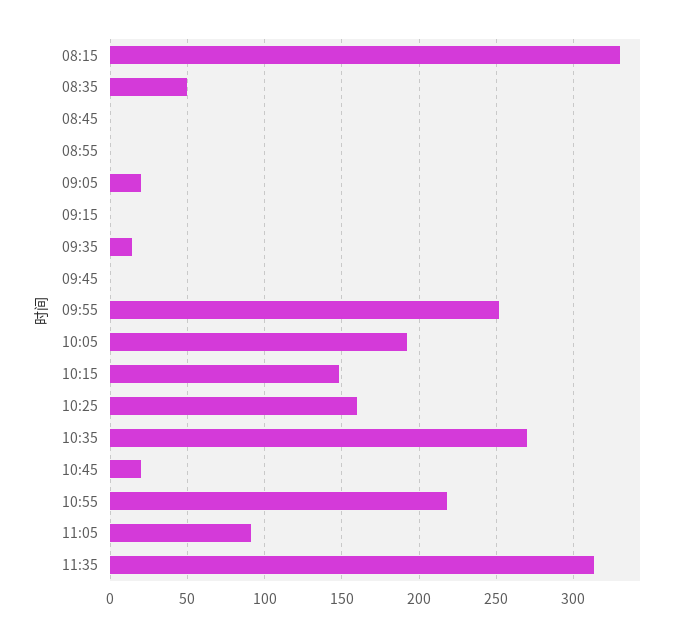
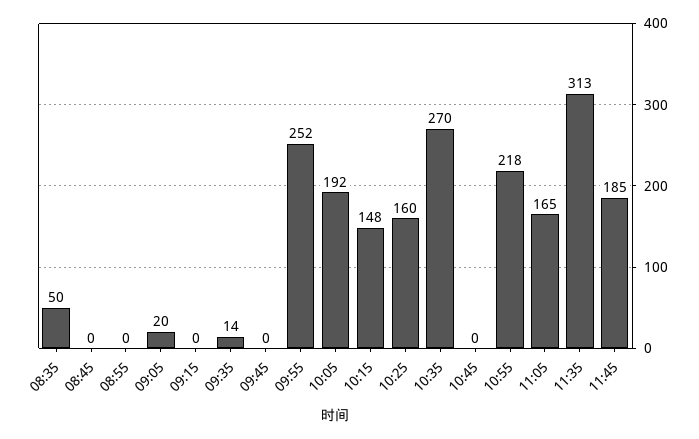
08:15: 330 -> none
10:45: 20 -> 0
11:05: 90 -> 165
11:45: none -> 185

